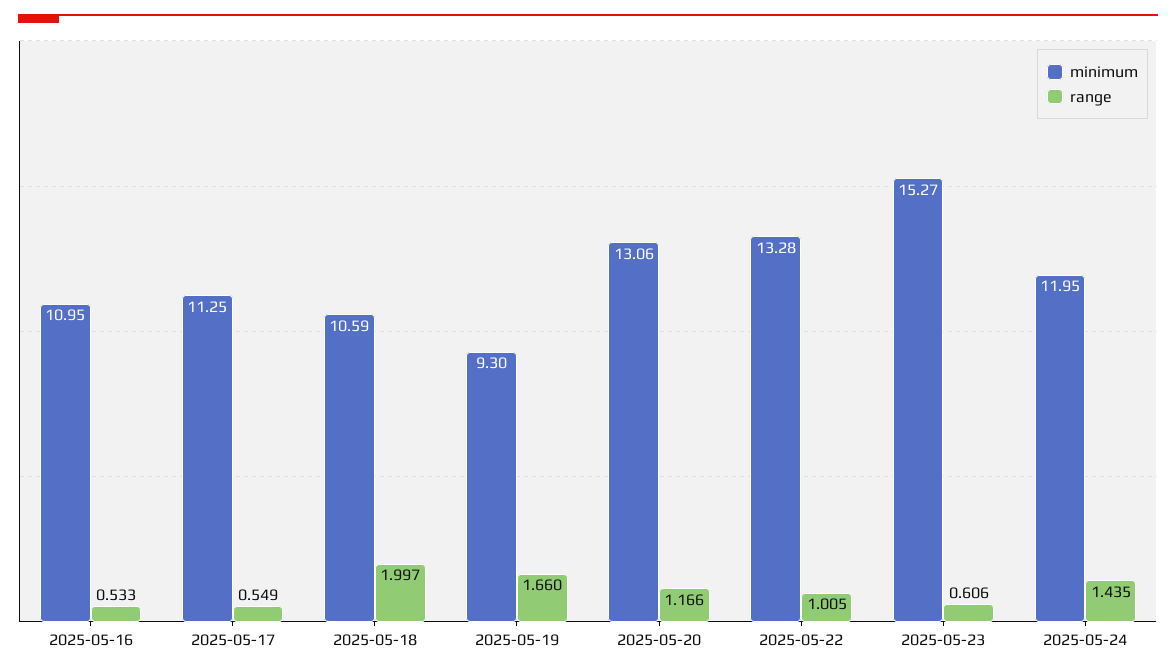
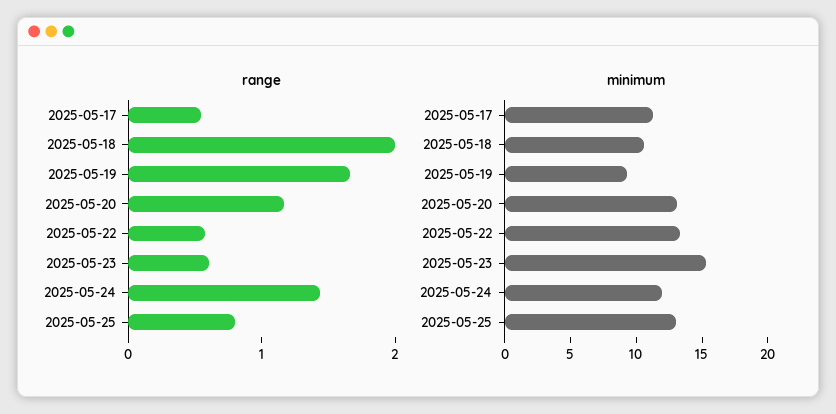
minimum, 2025-05-16: 10.95 -> none
range, 2025-05-16: 0.533 -> none
range, 2025-05-22: 1.005 -> 0.6
range, 2025-05-25: none -> 0.8
minimum, 2025-05-25: none -> 13

